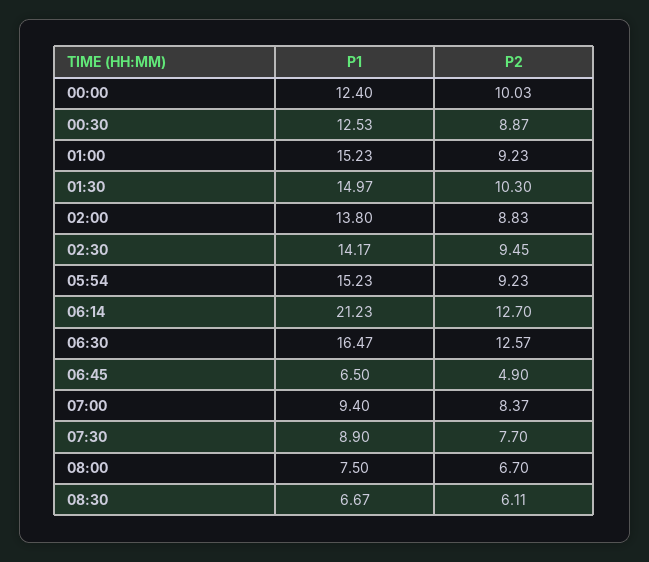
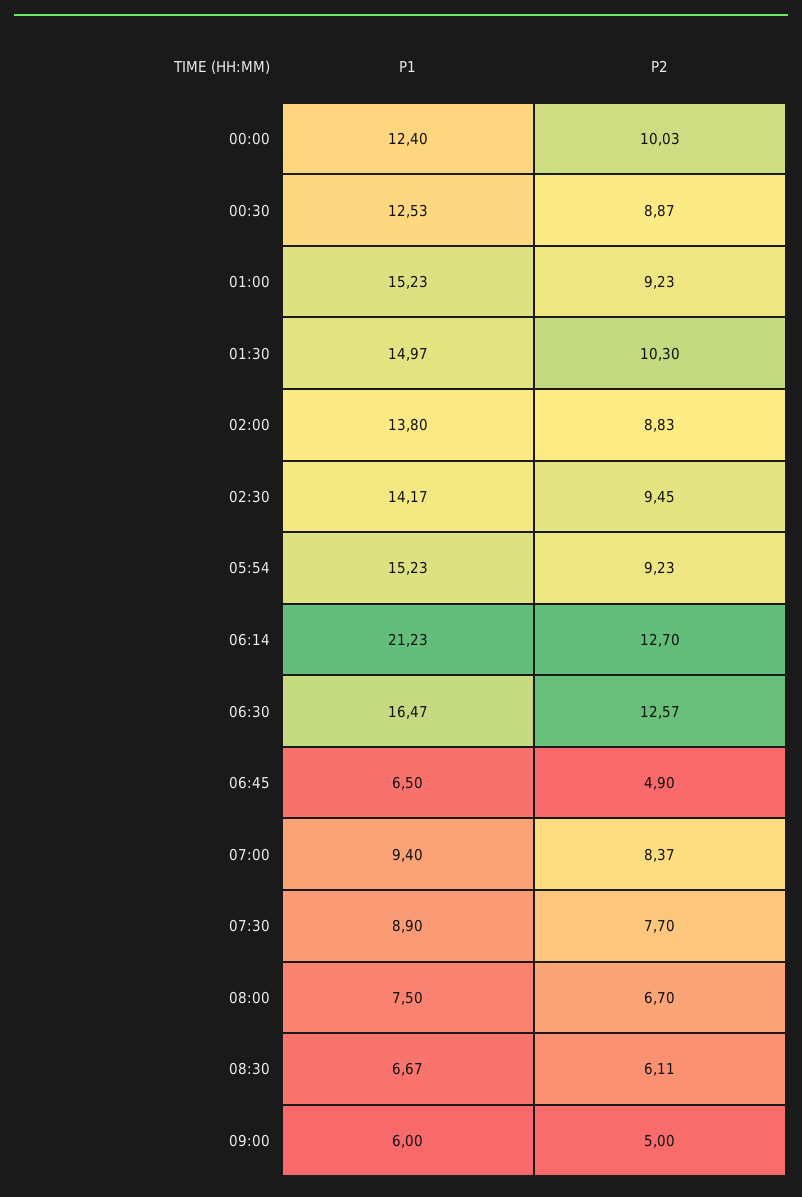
P1, 09:00: none -> 6
P2, 09:00: none -> 5

